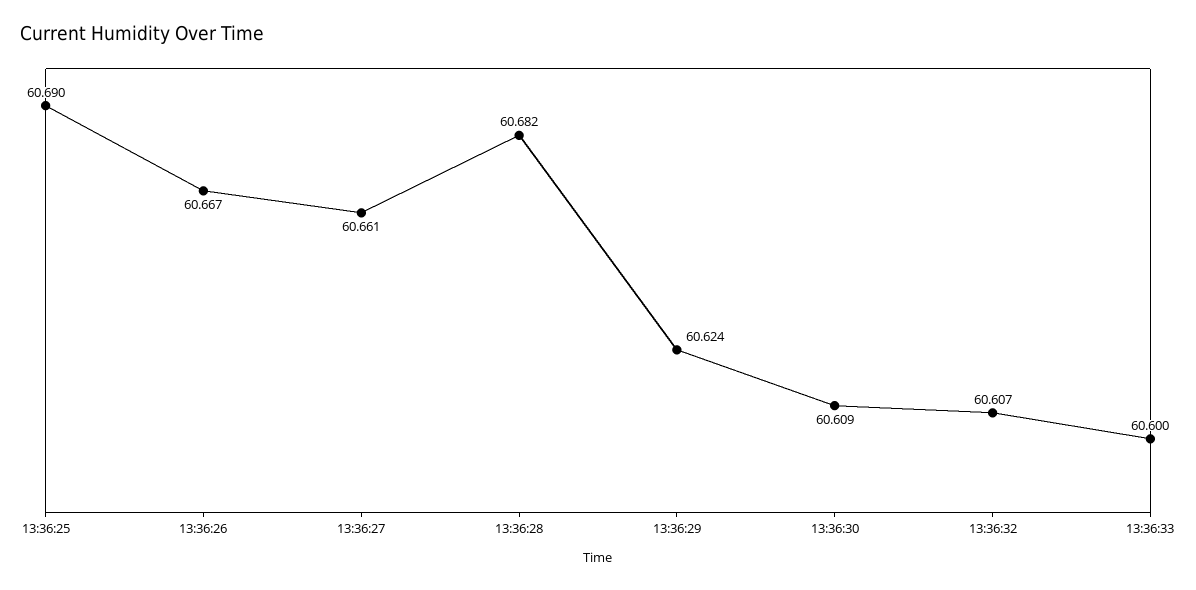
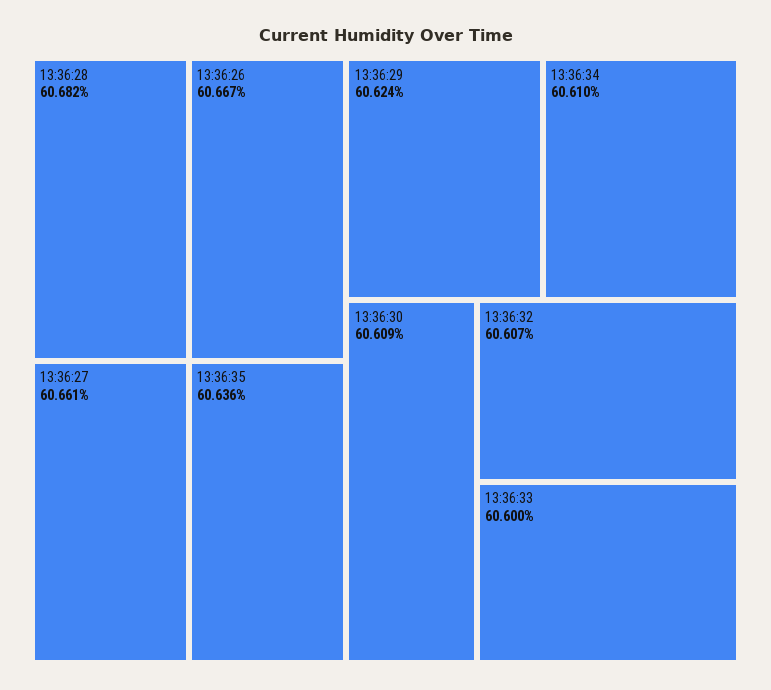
13:36:25: 60.69 -> none
13:36:35: none -> 60.636
13:36:34: none -> 60.61

